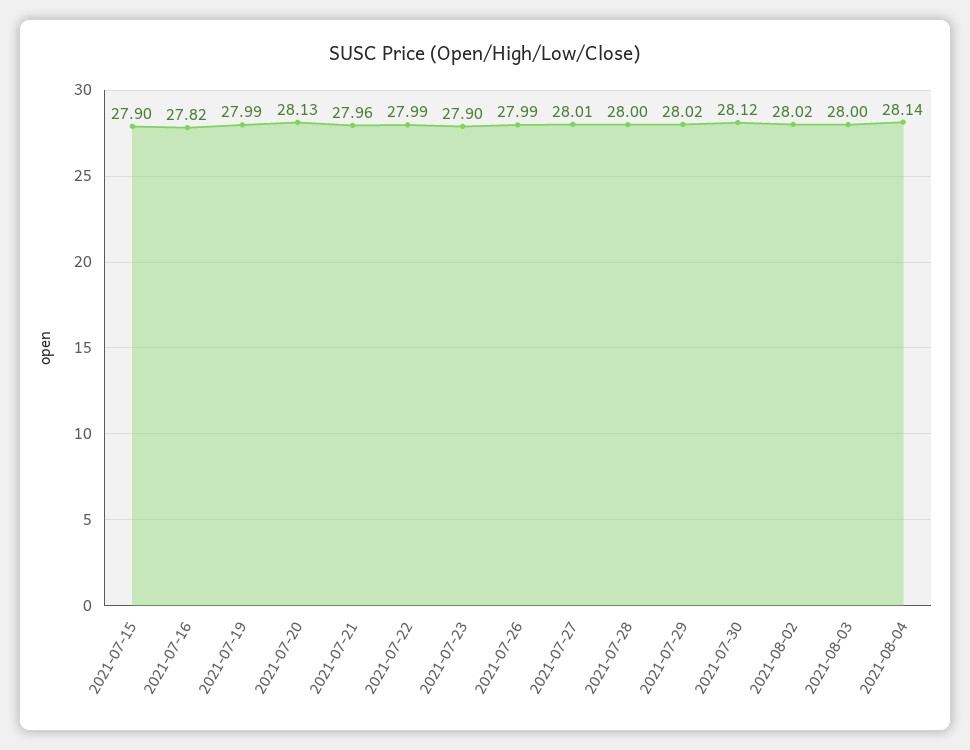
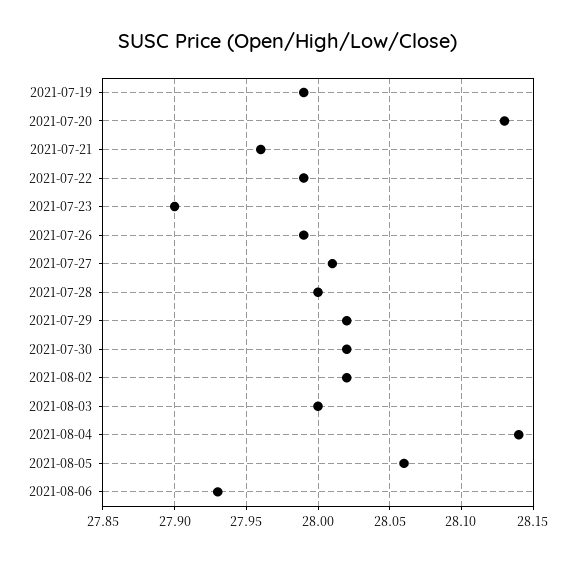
2021-07-15: 27.9 -> none
2021-07-16: 27.82 -> none
2021-07-30: 28.12 -> 28.02
2021-08-05: none -> 28.06
2021-08-06: none -> 27.93

